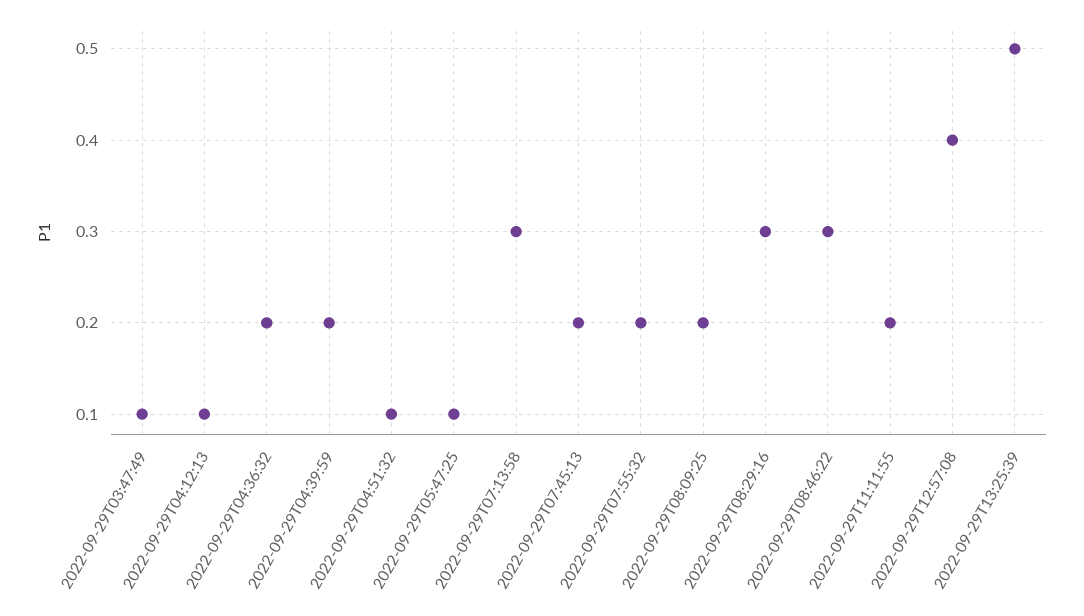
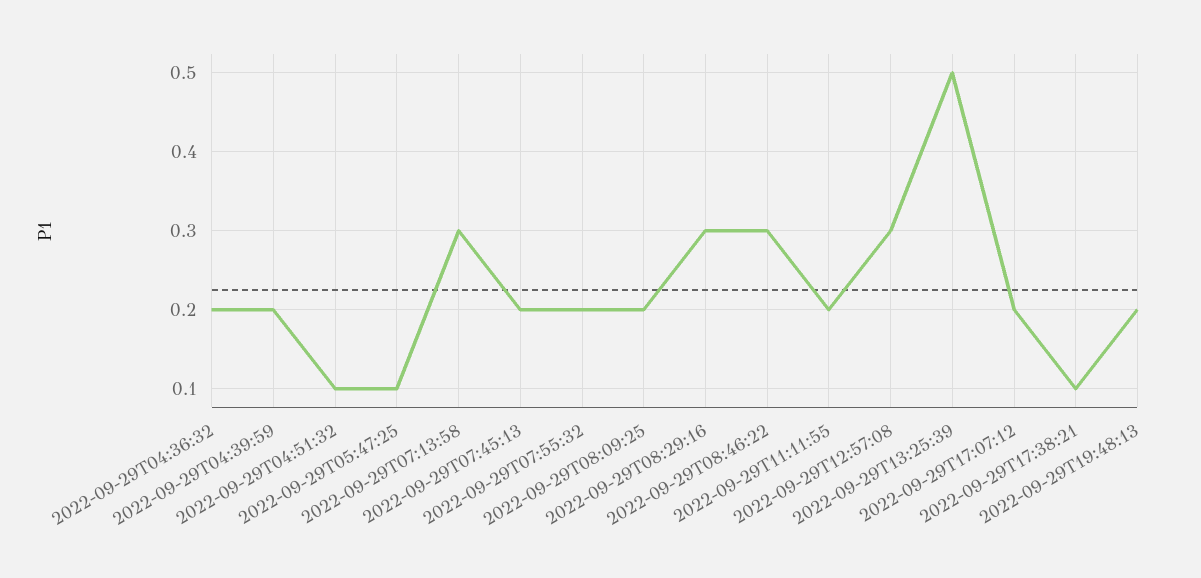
2022-09-29T03:47:49: 0.1 -> none
2022-09-29T04:12:13: 0.1 -> none
2022-09-29T12:57:08: 0.4 -> 0.3
2022-09-29T17:07:12: none -> 0.2
2022-09-29T17:38:21: none -> 0.1
2022-09-29T19:48:13: none -> 0.2

